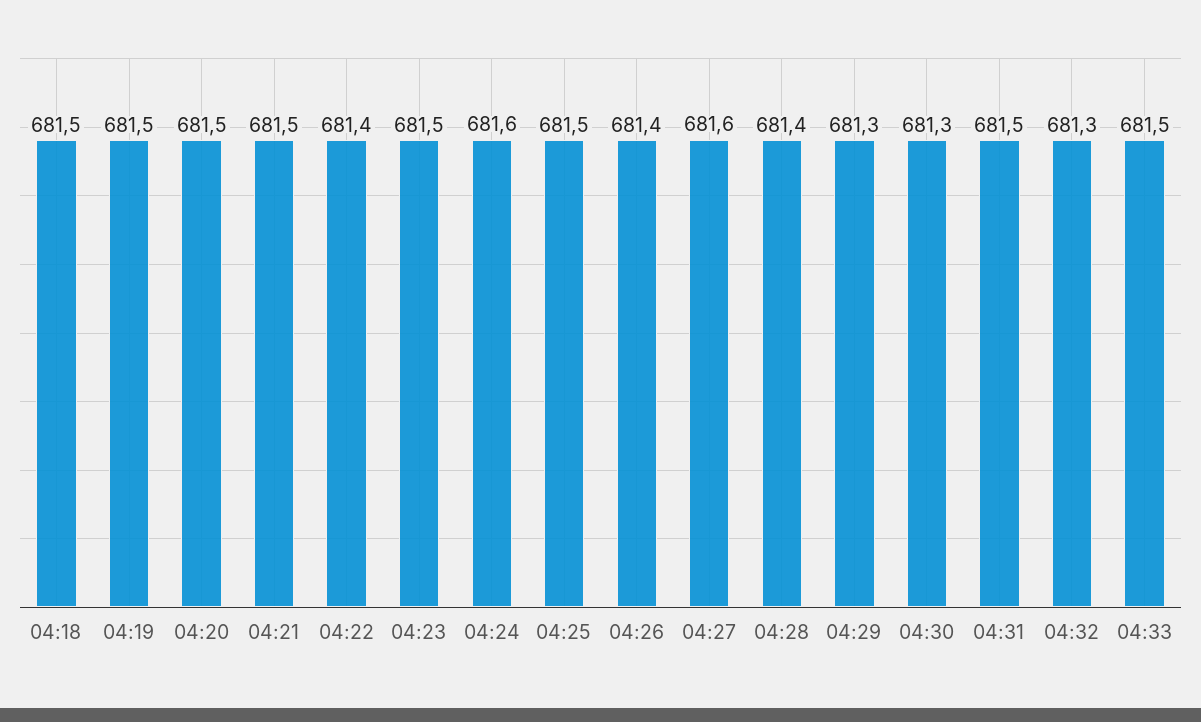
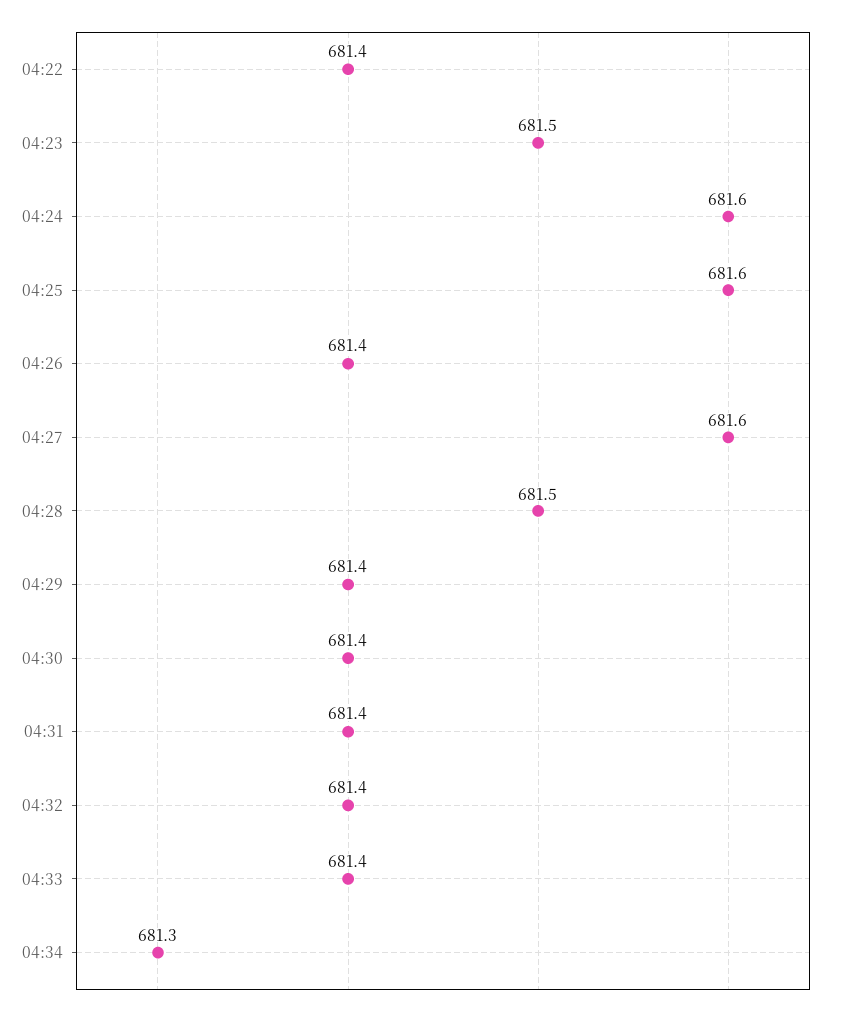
04:18: 681.5 -> none
04:19: 681.5 -> none
04:20: 681.5 -> none
04:21: 681.5 -> none
04:25: 681.5 -> 681.6
04:28: 681.4 -> 681.5
04:29: 681.3 -> 681.4
04:30: 681.3 -> 681.4
04:31: 681.5 -> 681.4
04:32: 681.3 -> 681.4
04:33: 681.5 -> 681.4
04:34: none -> 681.3

